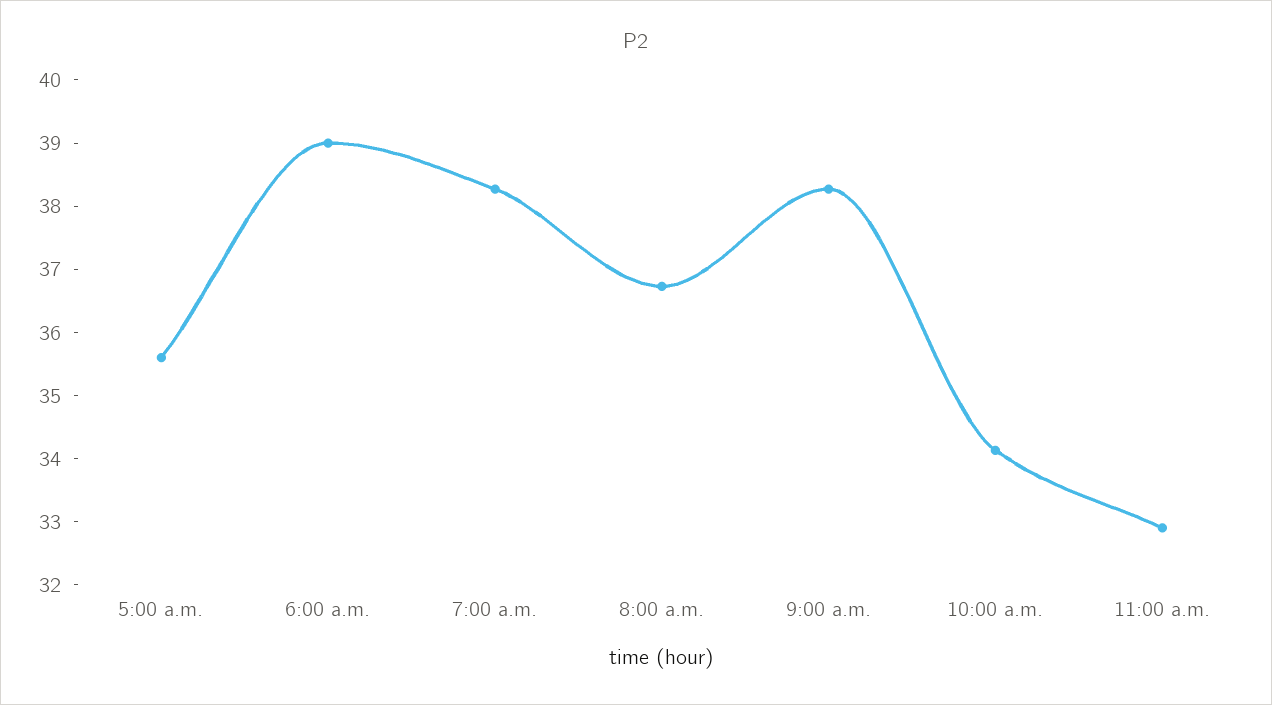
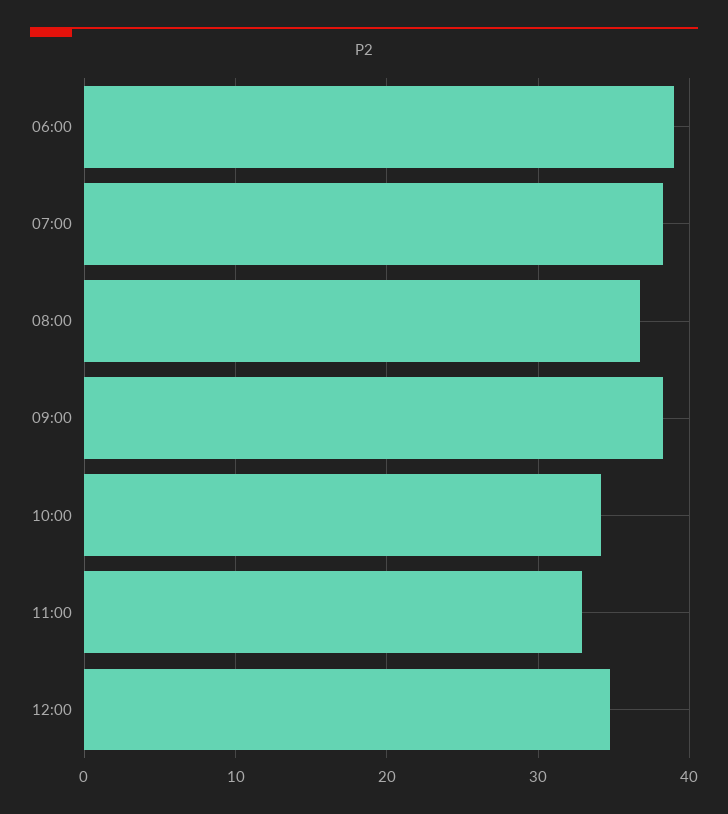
5:00 a.m.: 35.6 -> none
12:00: none -> 35

